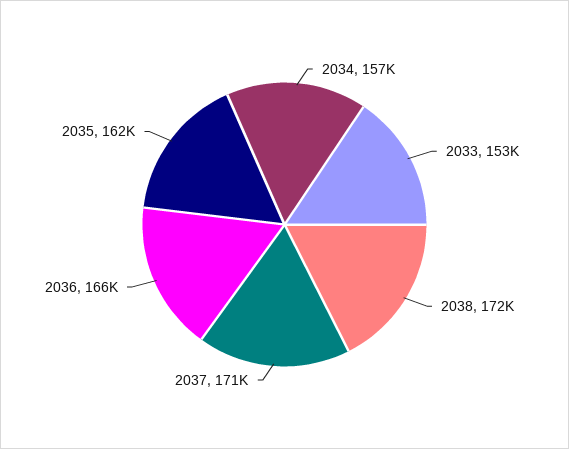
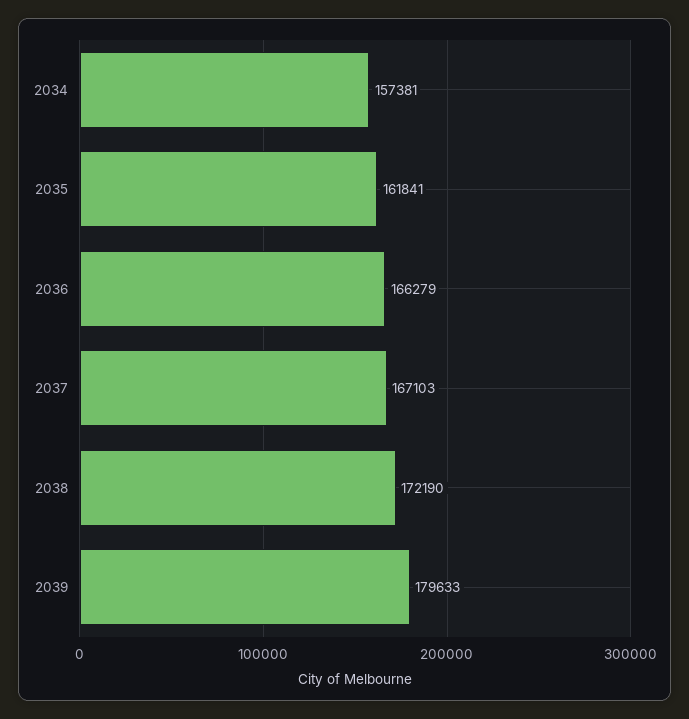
2033: 153000 -> none
2037: 171000 -> 167103
2039: none -> 179633

